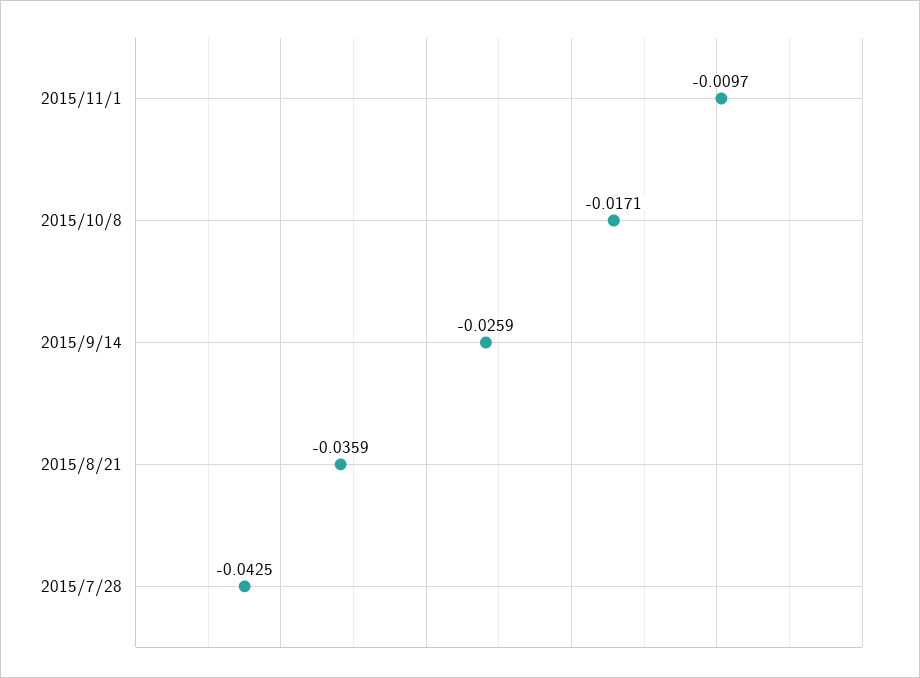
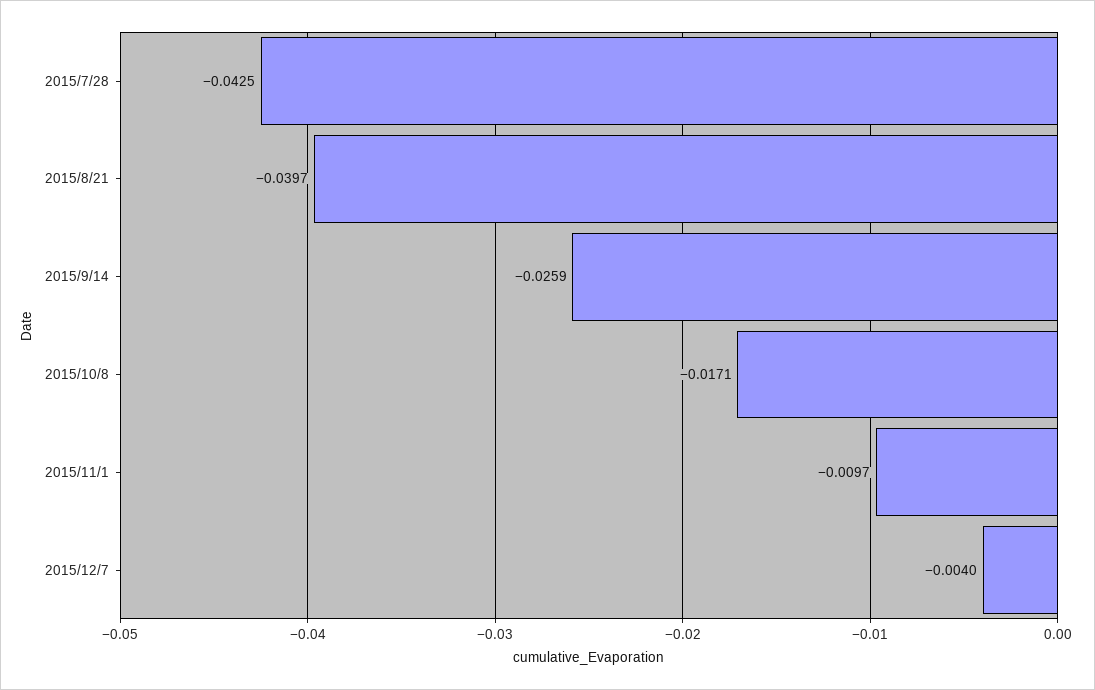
2015/8/21: -0.0359 -> -0.0397
2015/12/7: none -> -0.004

